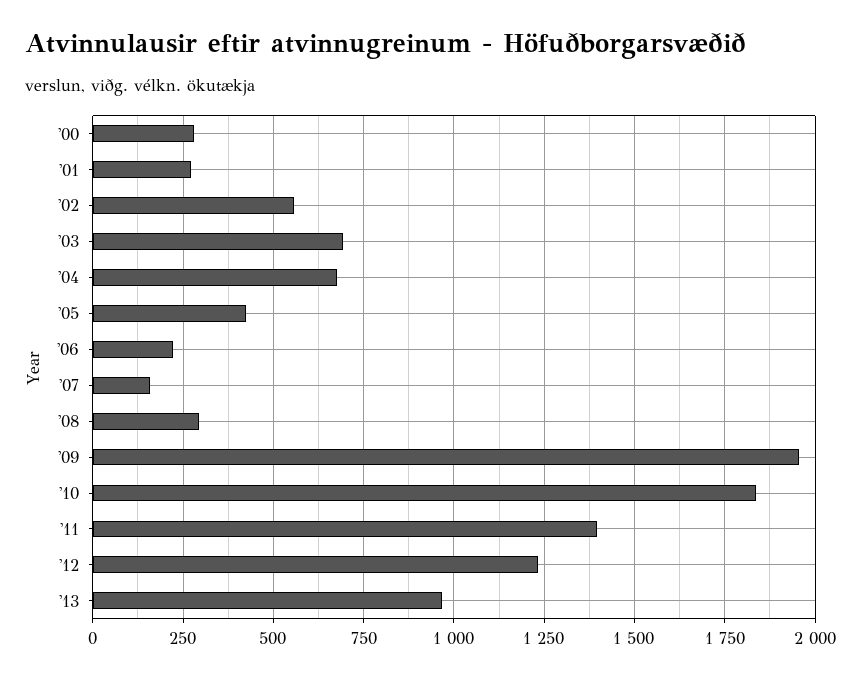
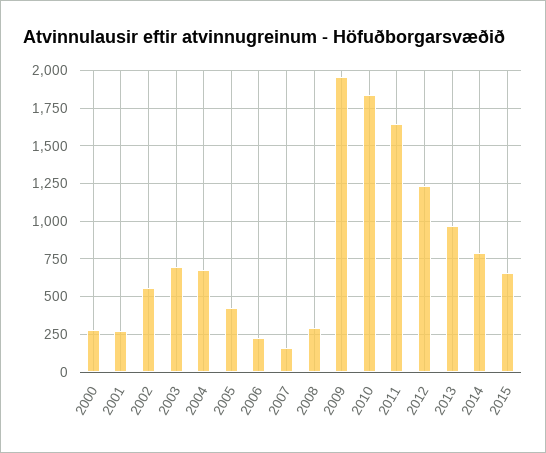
'11: 1400 -> 1650
2014: none -> 800
2015: none -> 650

